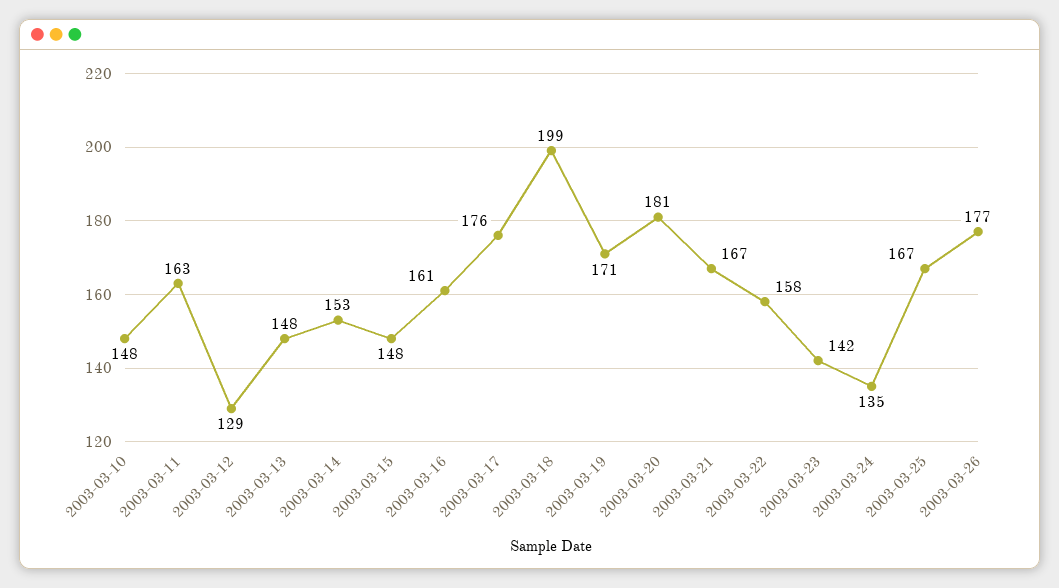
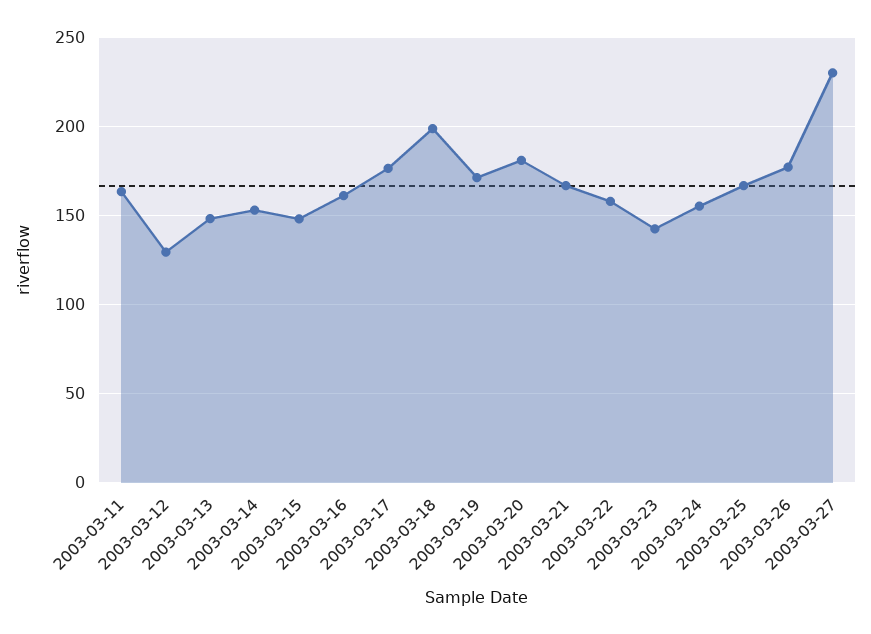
2003-03-10: 148 -> none
2003-03-24: 135 -> 155
2003-03-27: none -> 230

